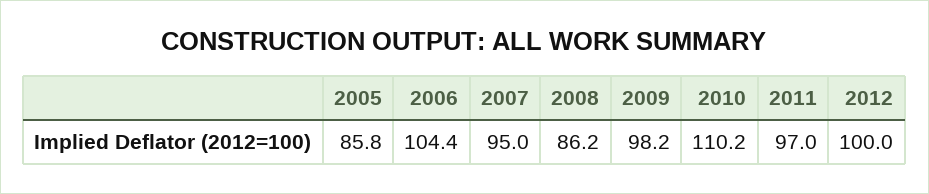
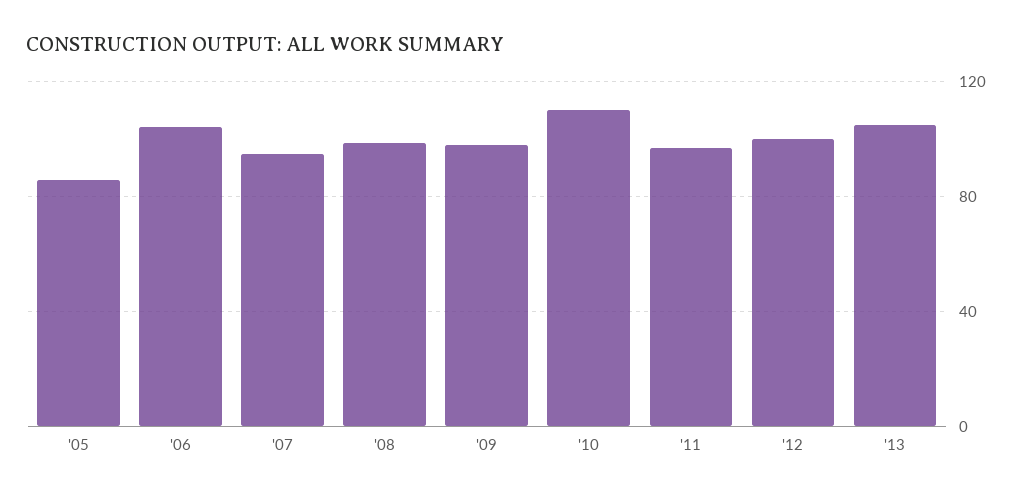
2008: 86.2 -> 100
'13: none -> 105

